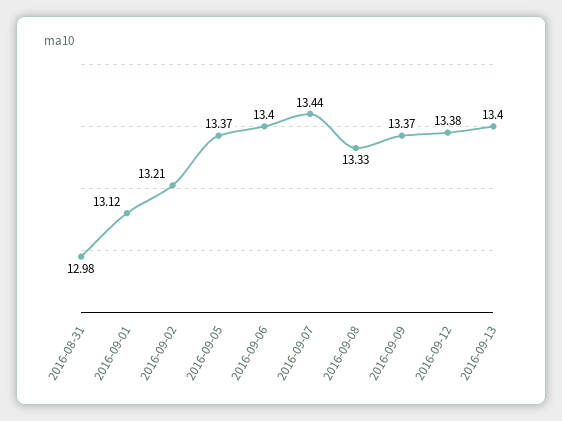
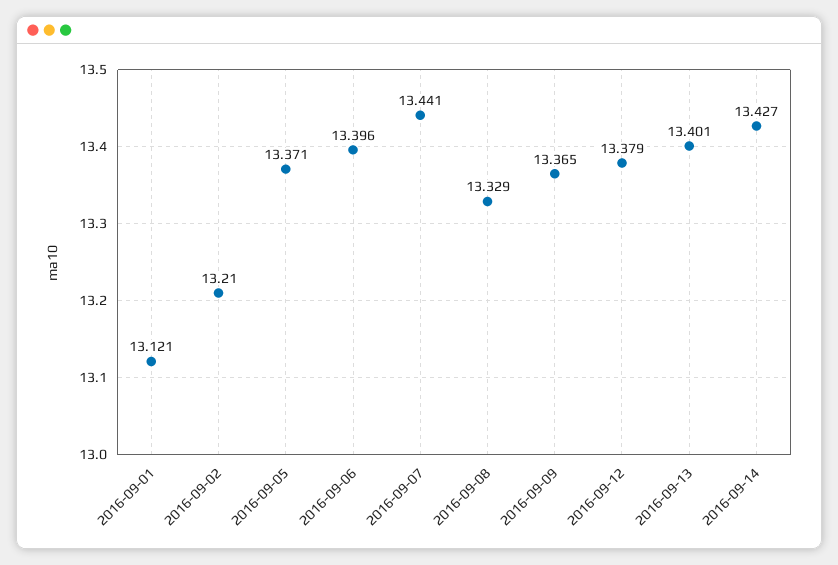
2016-08-31: 12.98 -> none
2016-09-14: none -> 13.427

